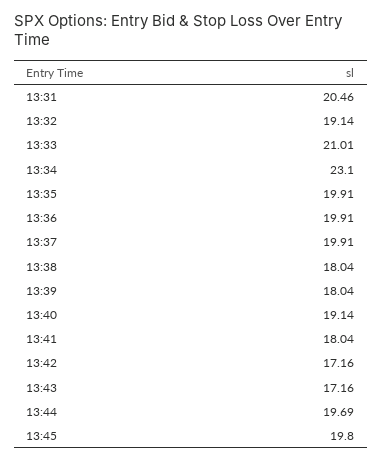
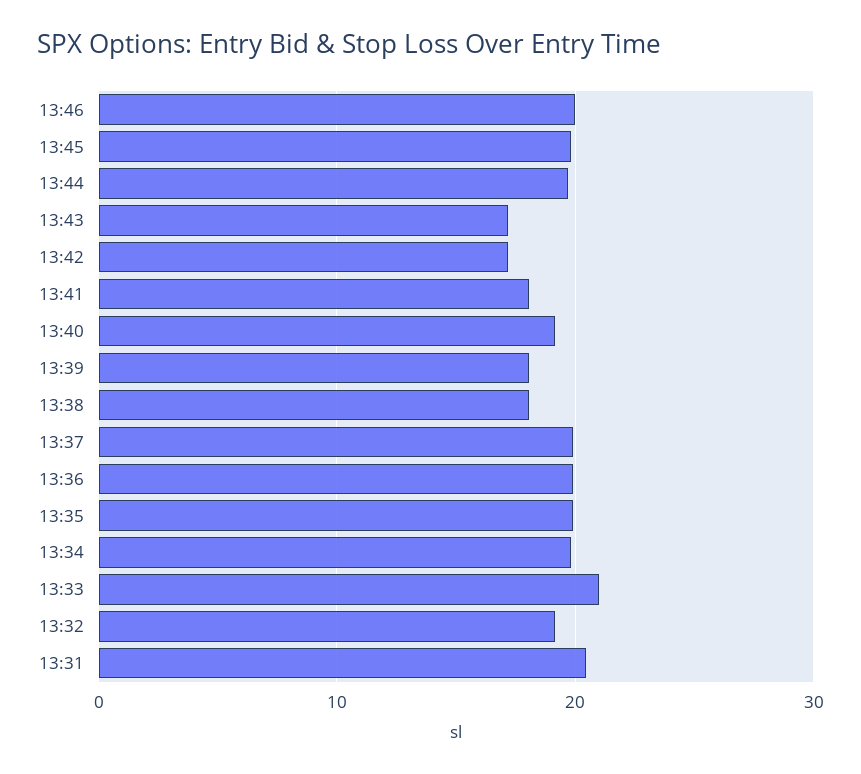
13:34: 23.1 -> 20
13:46: none -> 20

